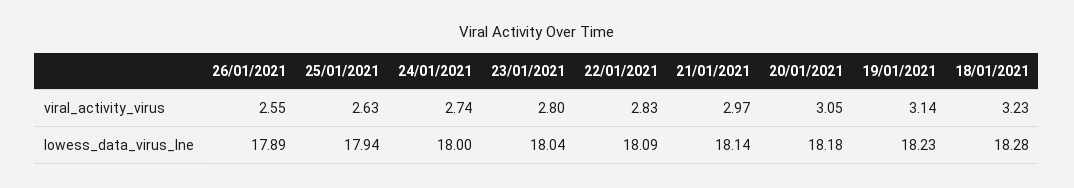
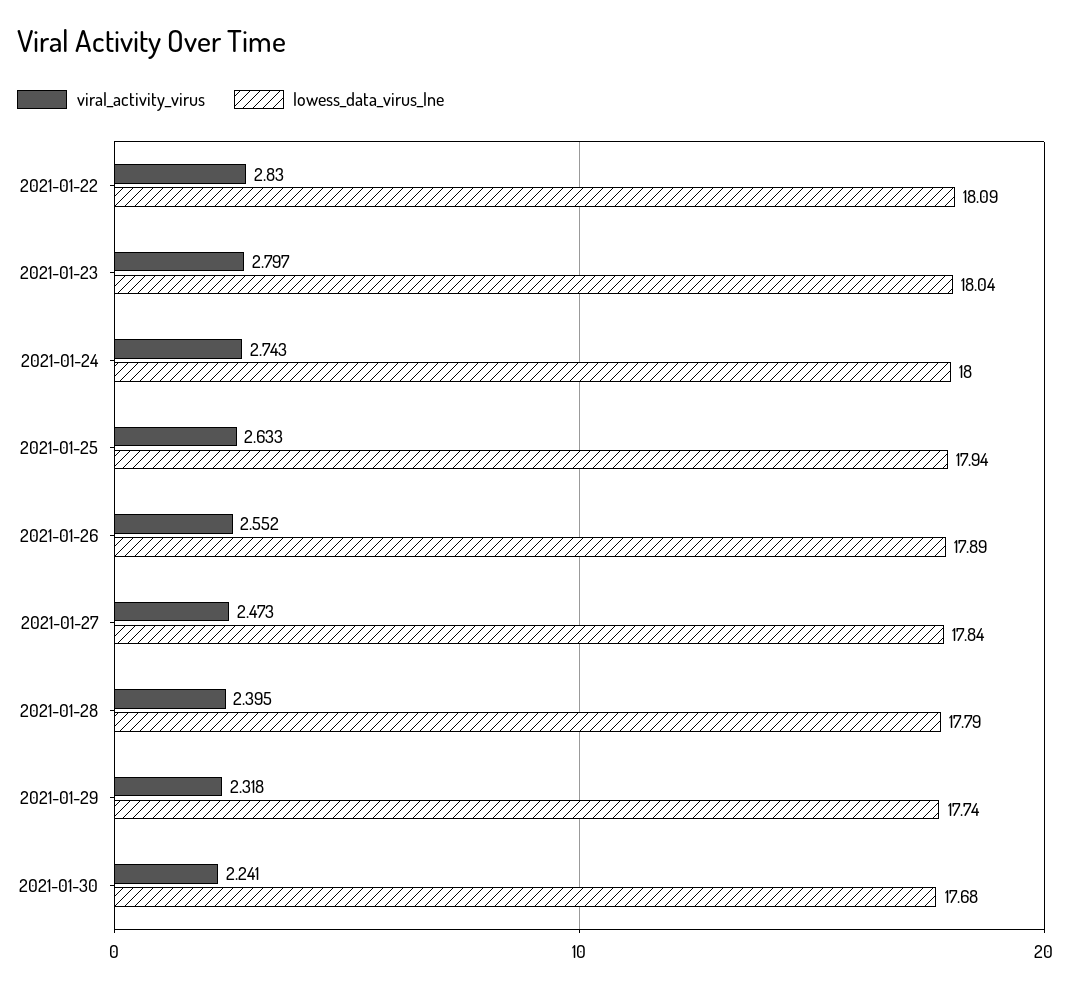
viral_activity_virus, 21/01/2021: 2.97 -> none
viral_activity_virus, 20/01/2021: 3.05 -> none
viral_activity_virus, 19/01/2021: 3.14 -> none
viral_activity_virus, 18/01/2021: 3.23 -> none
lowess_data_virus_lne, 21/01/2021: 18.14 -> none
lowess_data_virus_lne, 20/01/2021: 18.18 -> none
lowess_data_virus_lne, 19/01/2021: 18.23 -> none
lowess_data_virus_lne, 18/01/2021: 18.28 -> none
viral_activity_virus, 2021-01-27: none -> 2.473
lowess_data_virus_lne, 2021-01-27: none -> 17.84
viral_activity_virus, 2021-01-28: none -> 2.395
lowess_data_virus_lne, 2021-01-28: none -> 17.79
viral_activity_virus, 2021-01-29: none -> 2.318
lowess_data_virus_lne, 2021-01-29: none -> 17.74
viral_activity_virus, 2021-01-30: none -> 2.241
lowess_data_virus_lne, 2021-01-30: none -> 17.68

